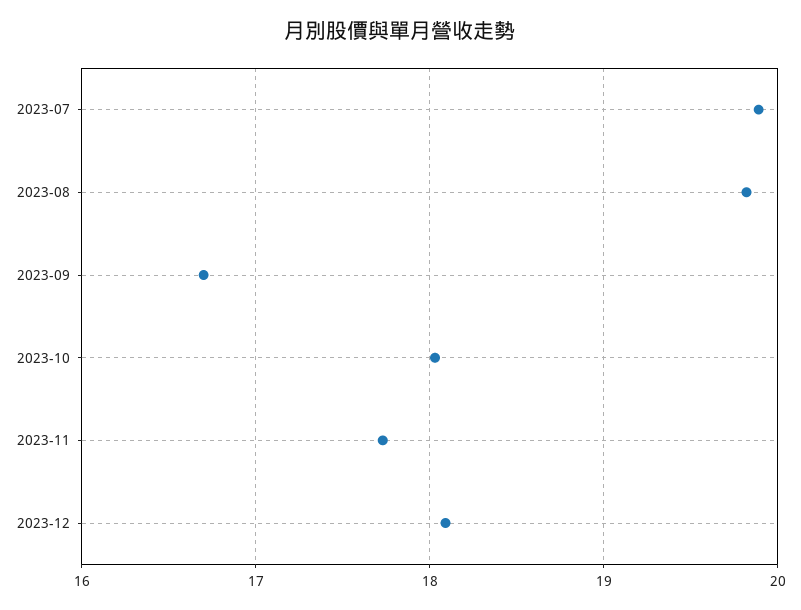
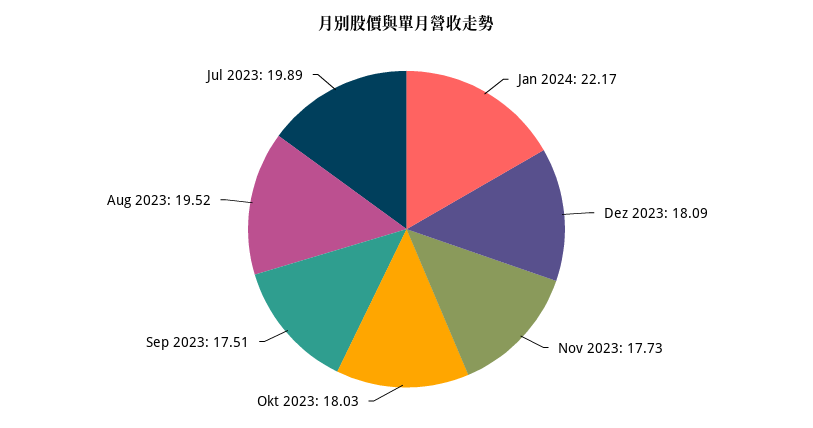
2023-08: 19.8 -> 19.52
2023-09: 16.7 -> 17.51
Jan 2024: none -> 22.17

